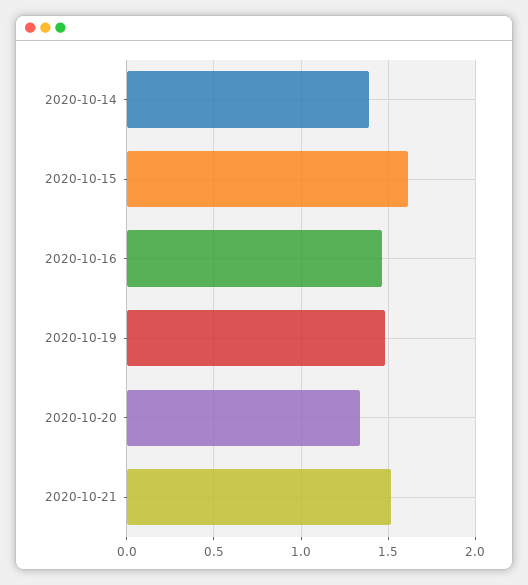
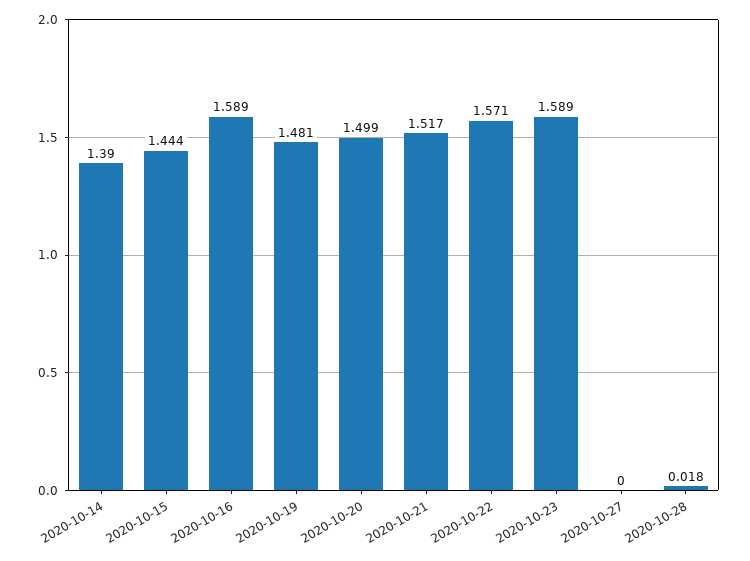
2020-10-15: 1.6 -> 1.444
2020-10-16: 1.45 -> 1.589
2020-10-20: 1.35 -> 1.499
2020-10-22: none -> 1.571
2020-10-23: none -> 1.589
2020-10-27: none -> 0
2020-10-28: none -> 0.018

